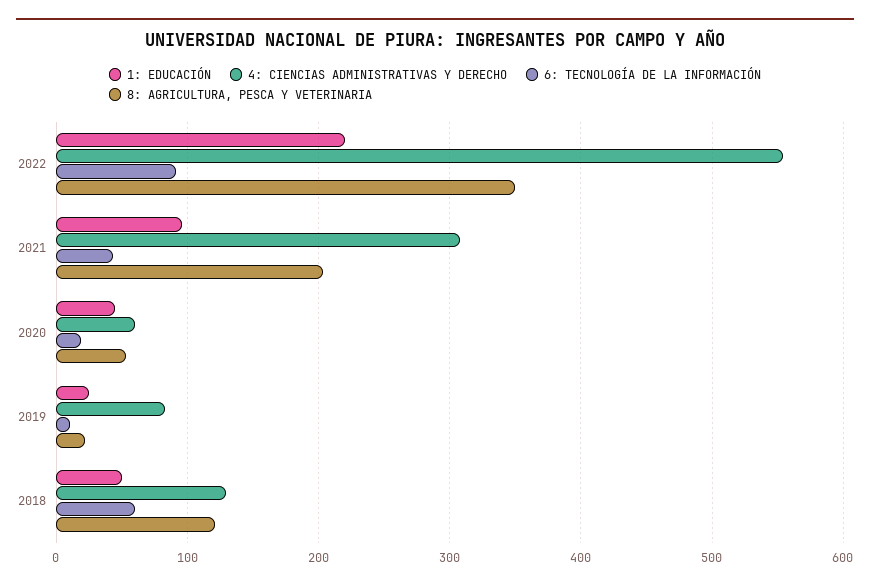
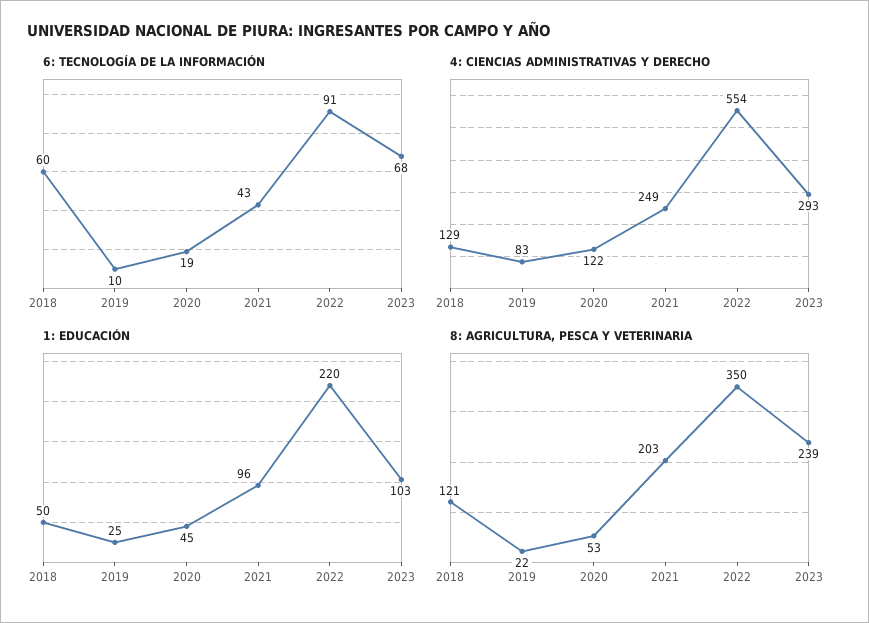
4: CIENCIAS ADMINISTRATIVAS Y DERECHO, 2021: 310 -> 249
4: CIENCIAS ADMINISTRATIVAS Y DERECHO, 2020: 60 -> 122
6: TECNOLOGÍA DE LA INFORMACIÓN, 2023: none -> 68
4: CIENCIAS ADMINISTRATIVAS Y DERECHO, 2023: none -> 293
1: EDUCACIÓN, 2023: none -> 103
8: AGRICULTURA, PESCA Y VETERINARIA, 2023: none -> 239

